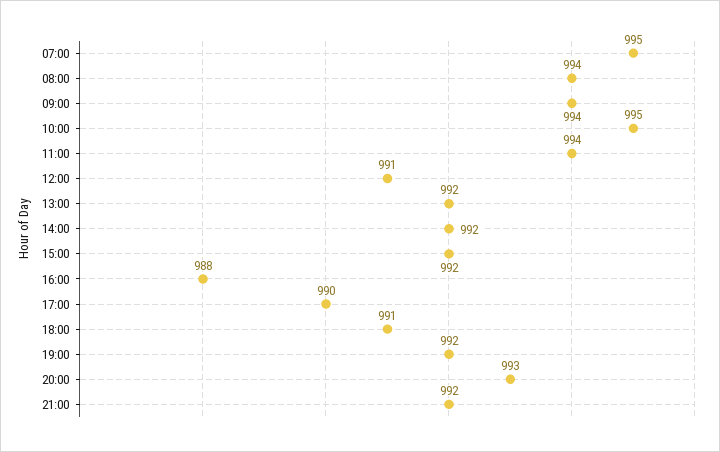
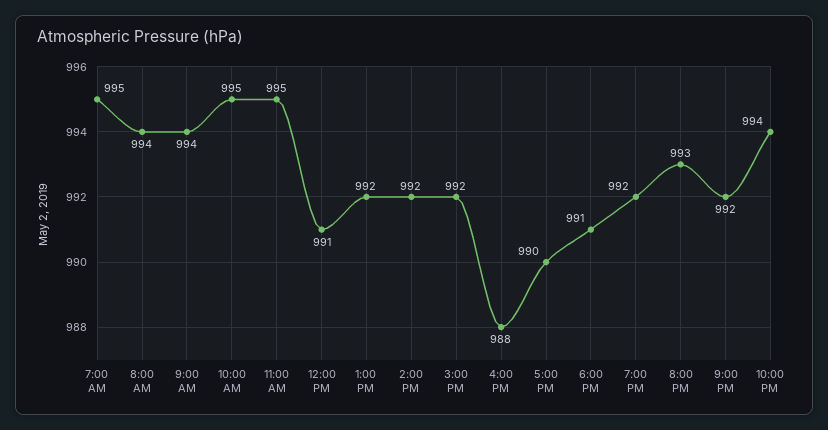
11:00: 994 -> 995
10:00 PM: none -> 994

